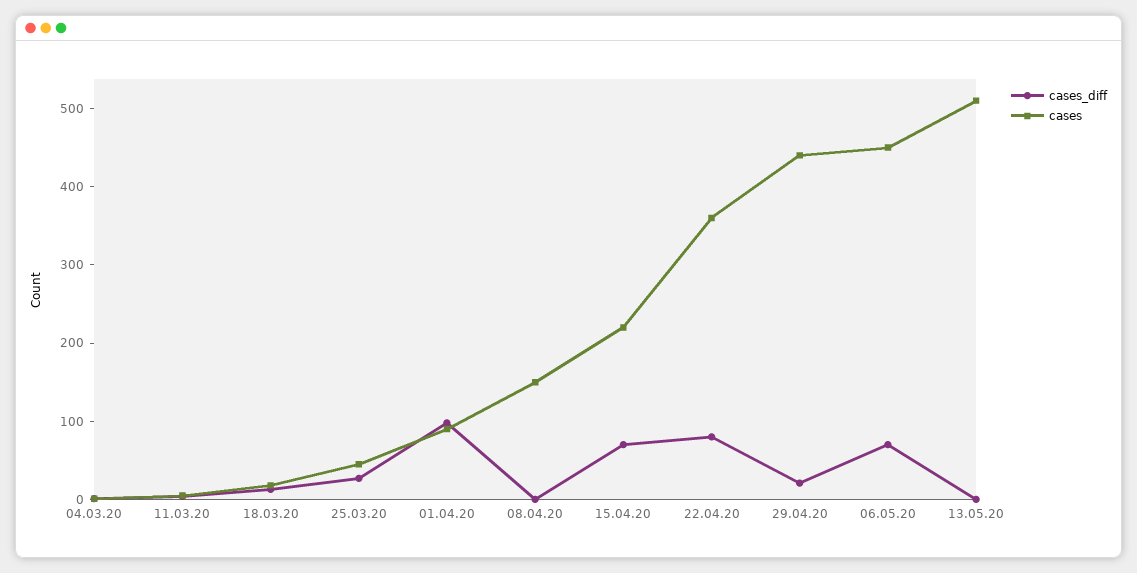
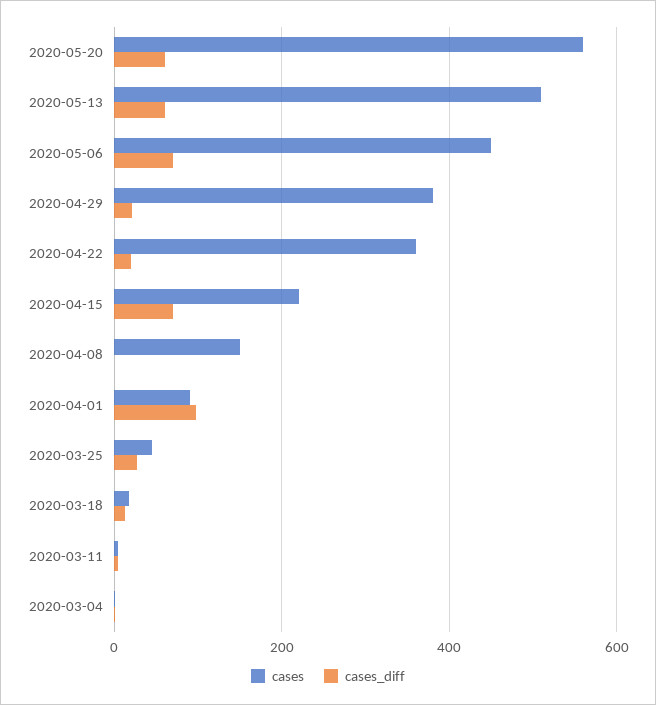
cases_diff, 22.04.20: 80 -> 20
cases, 29.04.20: 440 -> 380
cases_diff, 13.05.20: 0 -> 60
cases, 2020-05-20: none -> 560
cases_diff, 2020-05-20: none -> 60

